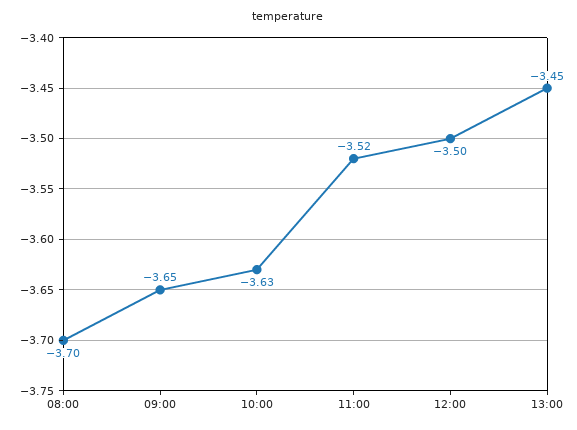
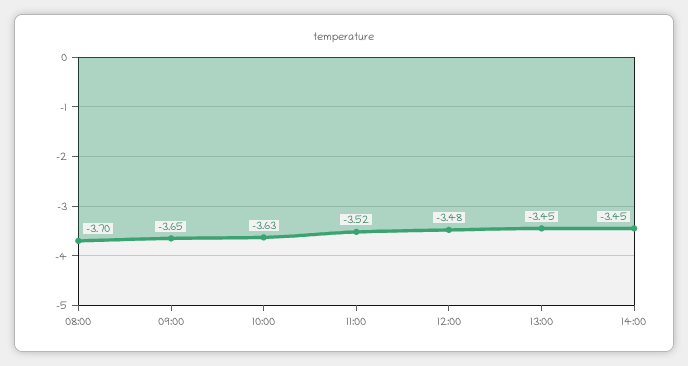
12:00: -3.5 -> -3.48
14:00: none -> -3.45

